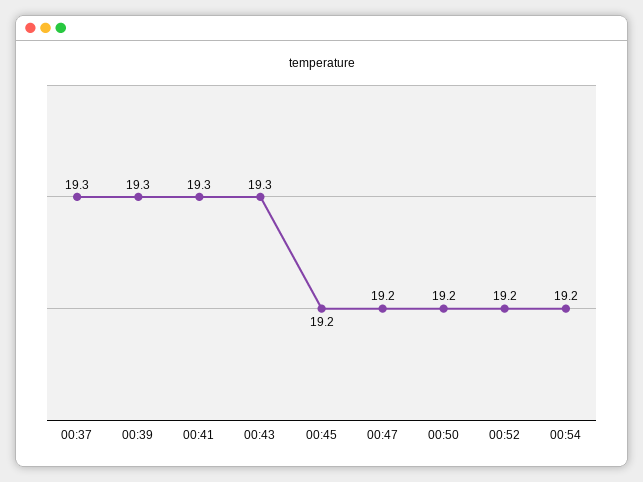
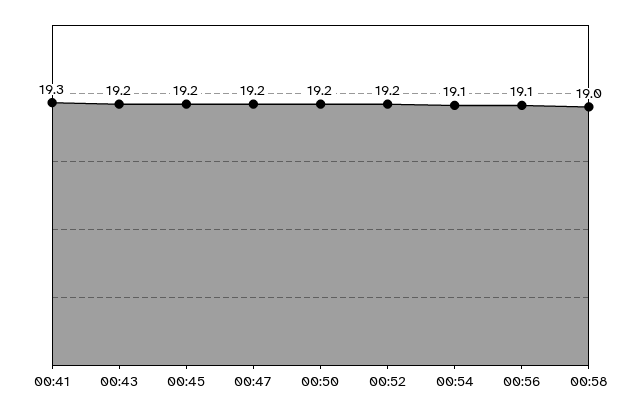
00:37: 19.3 -> none
00:39: 19.3 -> none
00:43: 19.3 -> 19.2
00:54: 19.2 -> 19.1
00:56: none -> 19.1
00:58: none -> 19

